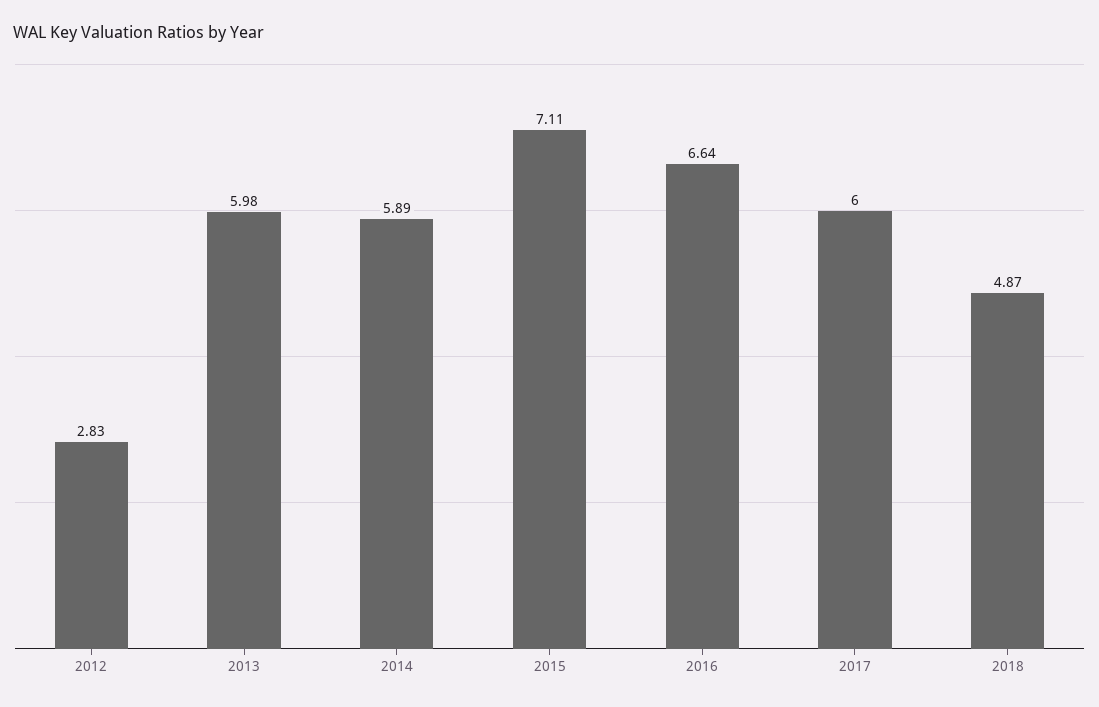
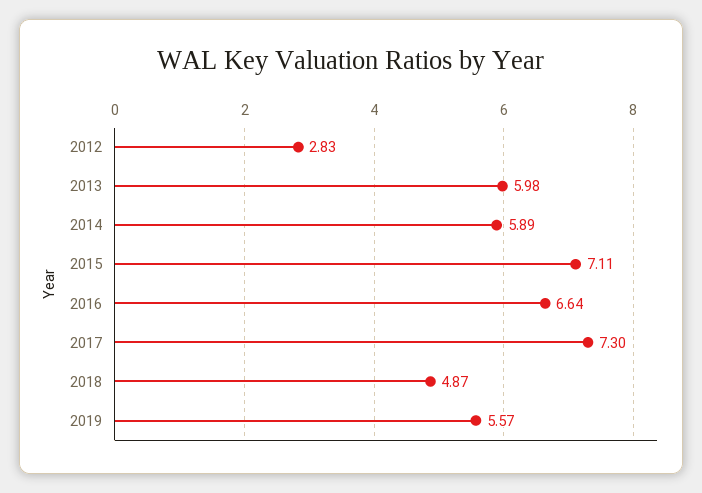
2017: 6 -> 7.3
2019: none -> 5.57

